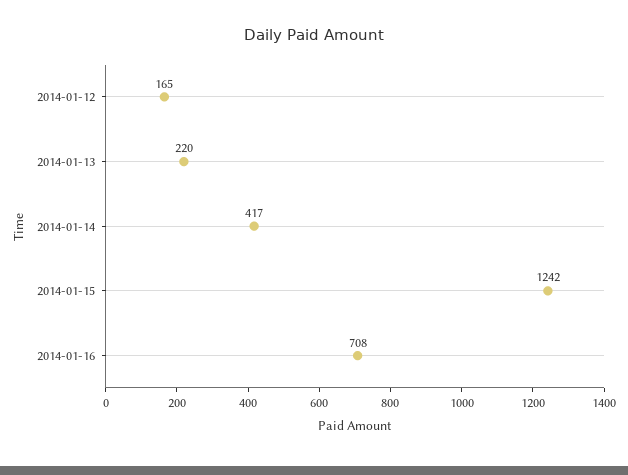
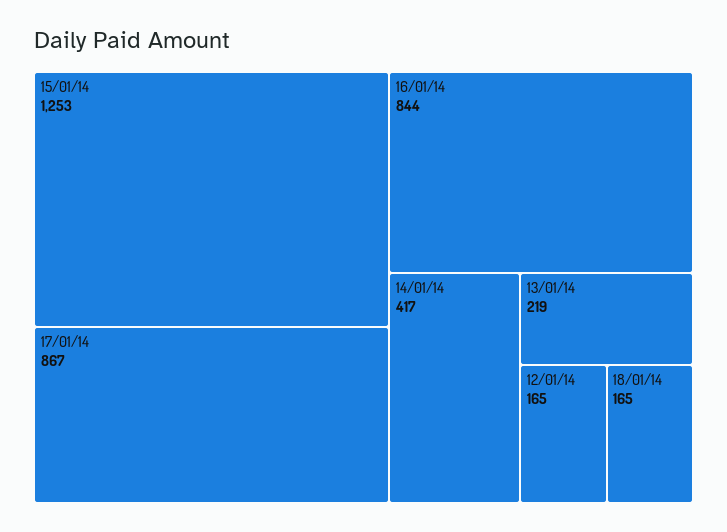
2014-01-13: 220 -> 219
2014-01-15: 1242 -> 1253
2014-01-16: 708 -> 844
17/01/14: none -> 867
18/01/14: none -> 165

